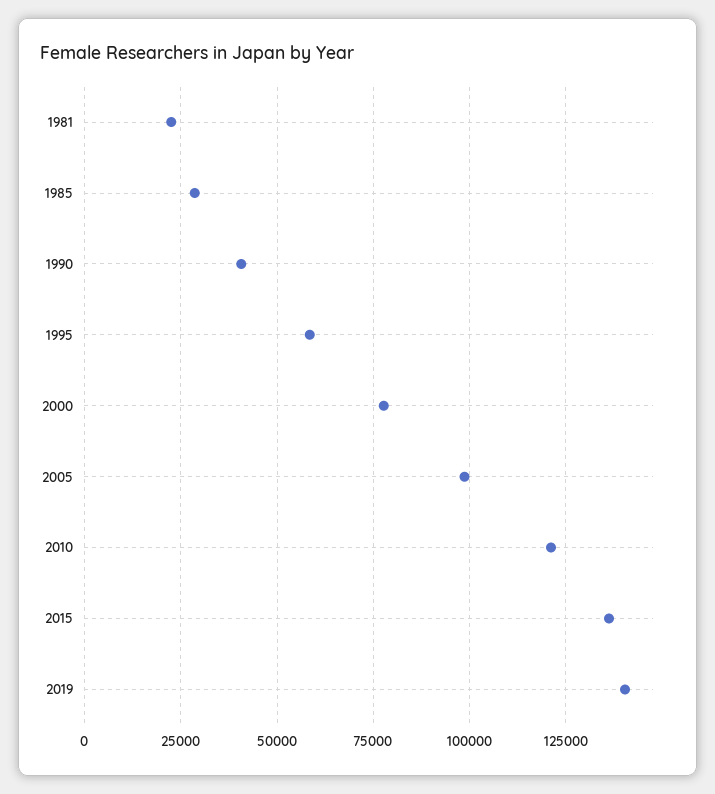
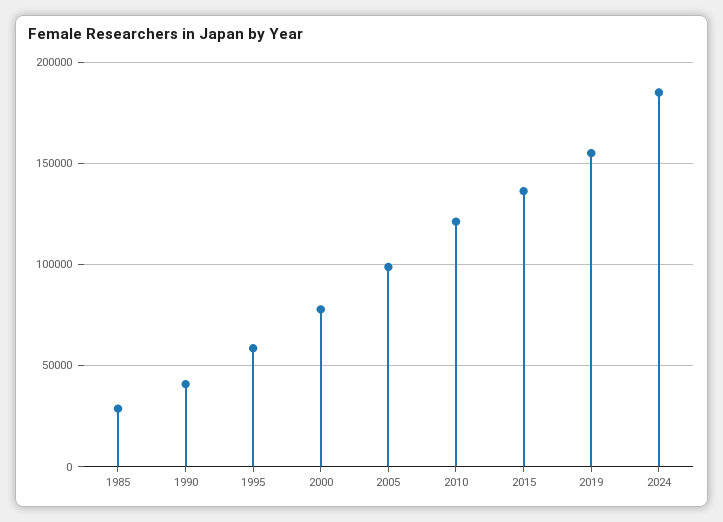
1981: 22500 -> none
2019: 140000 -> 155000
2024: none -> 185000

